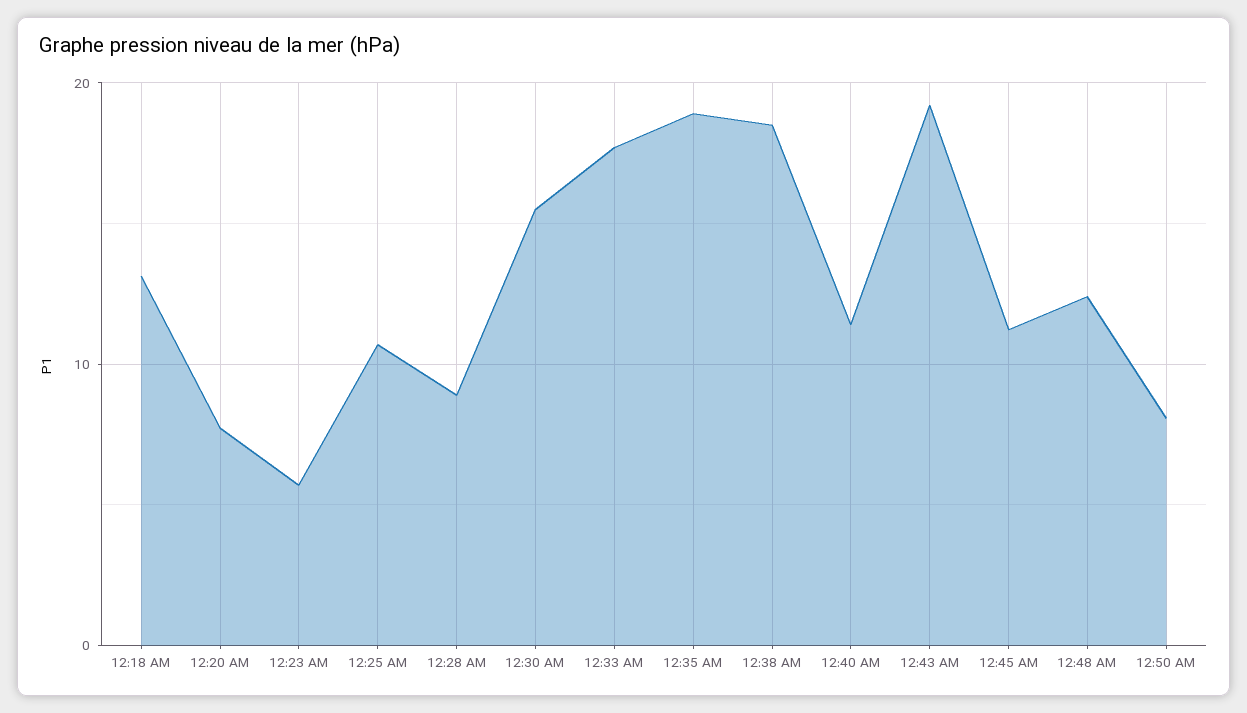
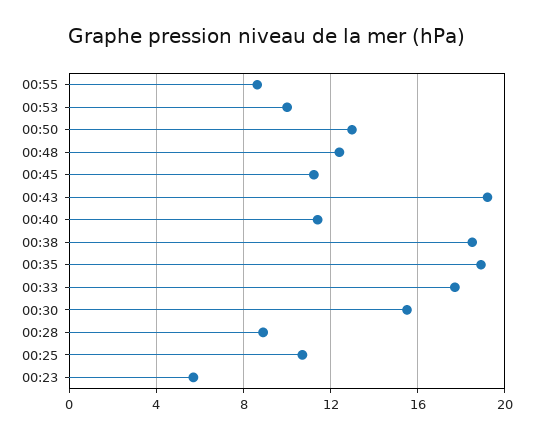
12:18 AM: 13 -> none
12:20 AM: 8 -> none
12:50 AM: 8 -> 13
00:55: none -> 8.5
00:53: none -> 10

